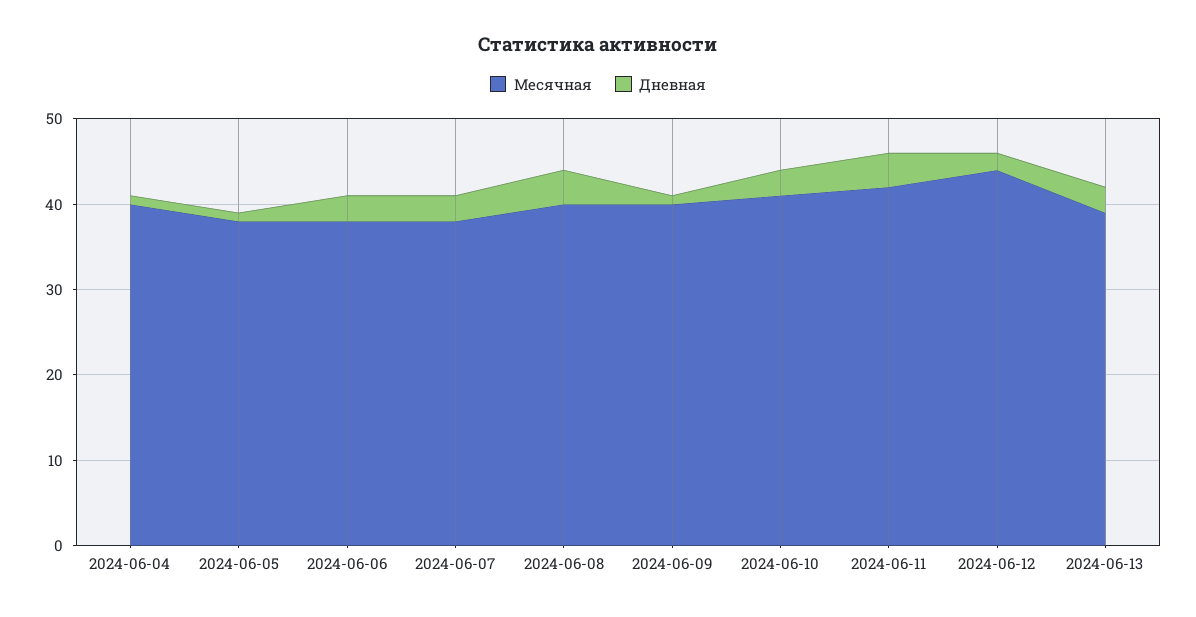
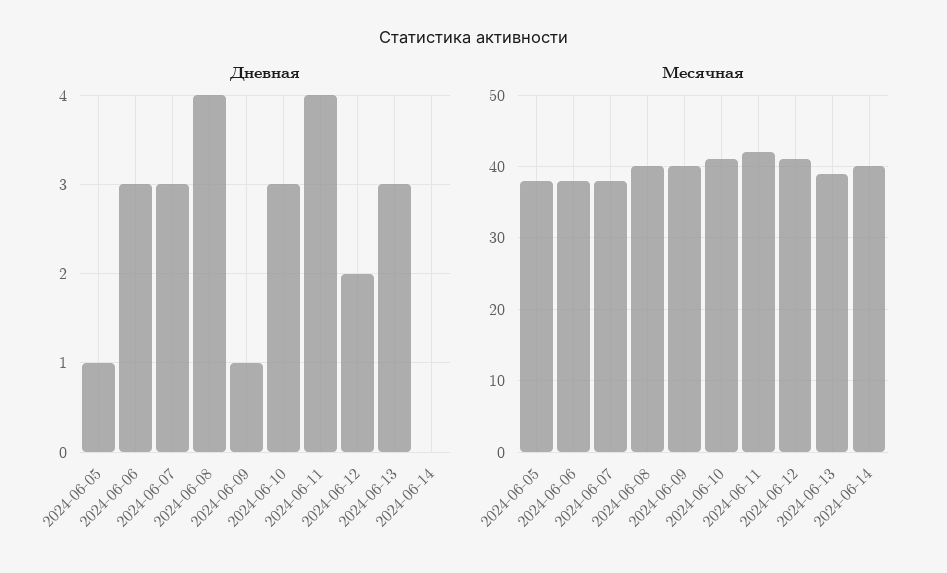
Месячная, 2024-06-04: 40 -> none
Дневная, 2024-06-04: 1 -> none
Месячная, 2024-06-12: 44 -> 41
Дневная, 2024-06-14: none -> 0
Месячная, 2024-06-14: none -> 40

